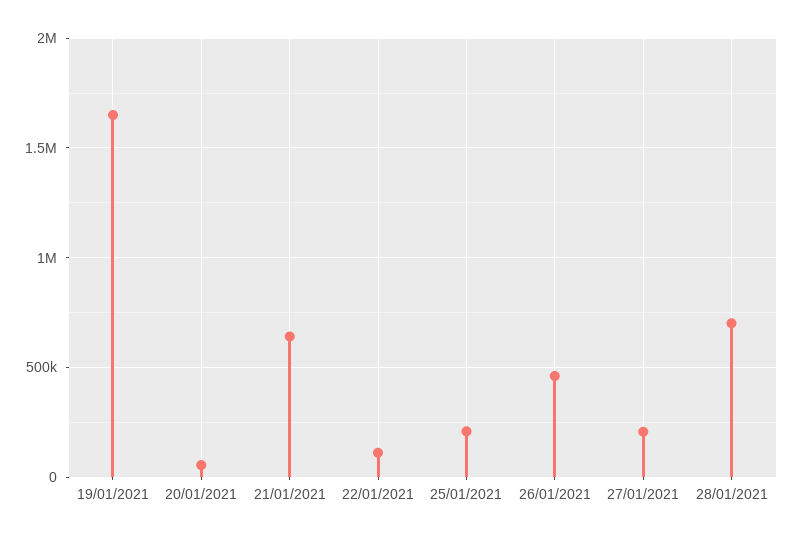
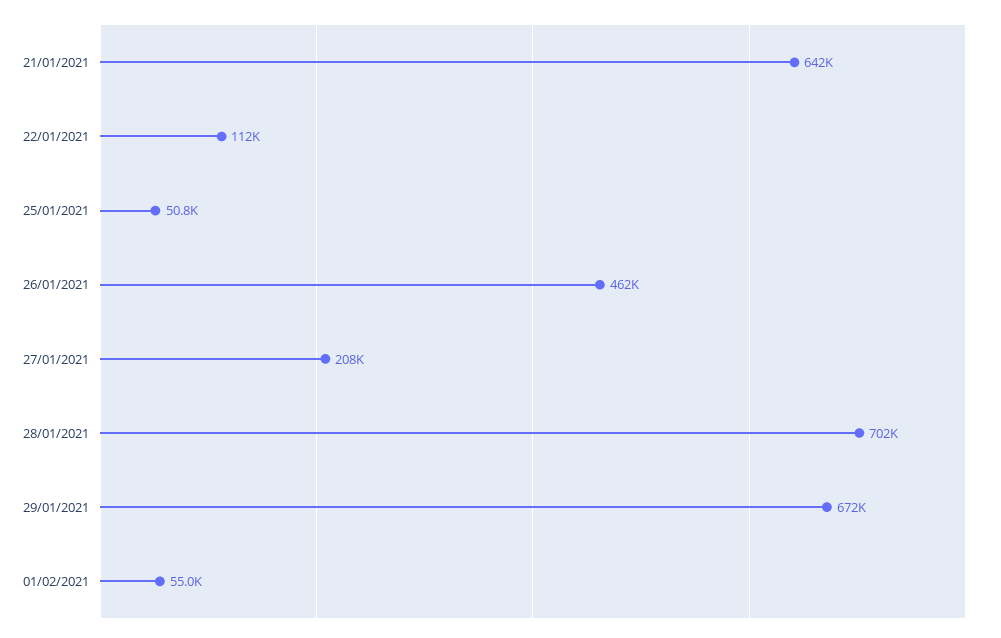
19/01/2021: 1650000 -> none
20/01/2021: 50000 -> none
25/01/2021: 200000 -> 50800
29/01/2021: none -> 672000
01/02/2021: none -> 55000

